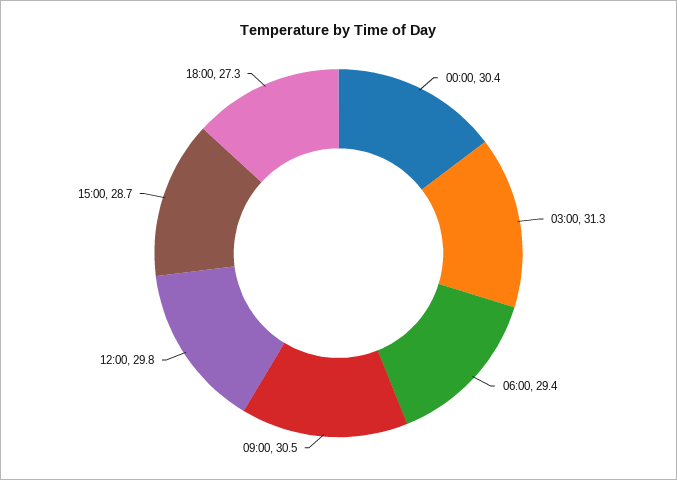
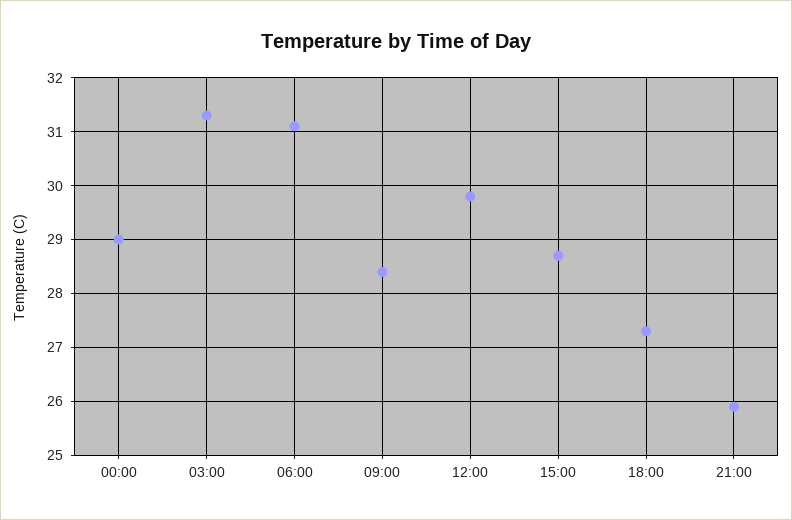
00:00: 30.4 -> 29
06:00: 29.4 -> 31
09:00: 30.5 -> 28.5
21:00: none -> 26

